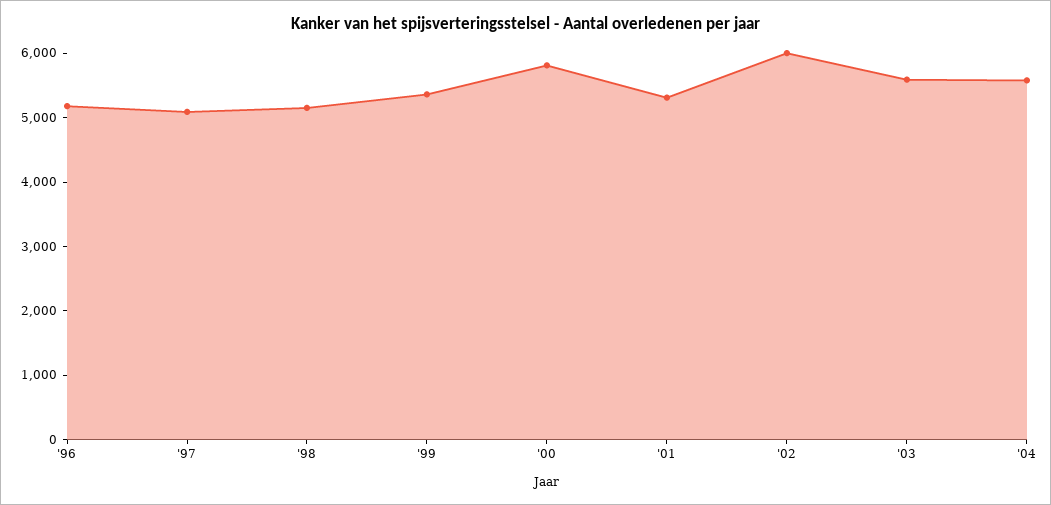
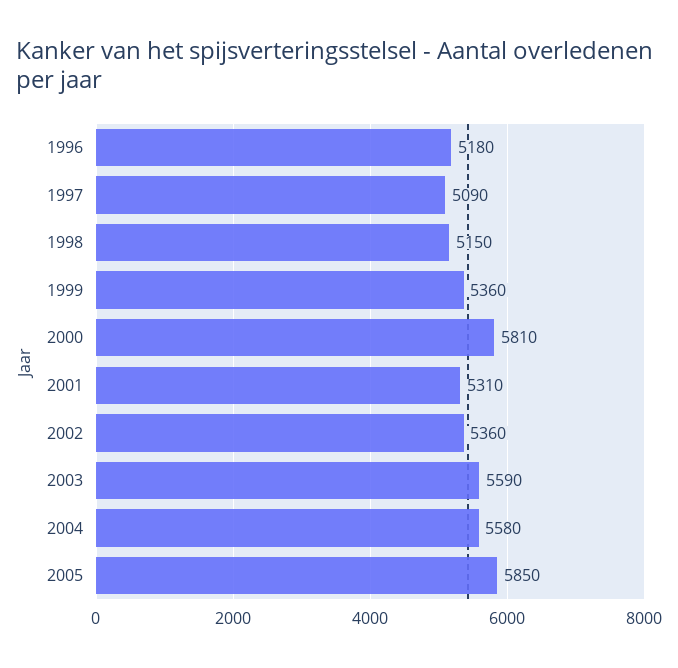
'02: 6000 -> 5360
2005: none -> 5850

